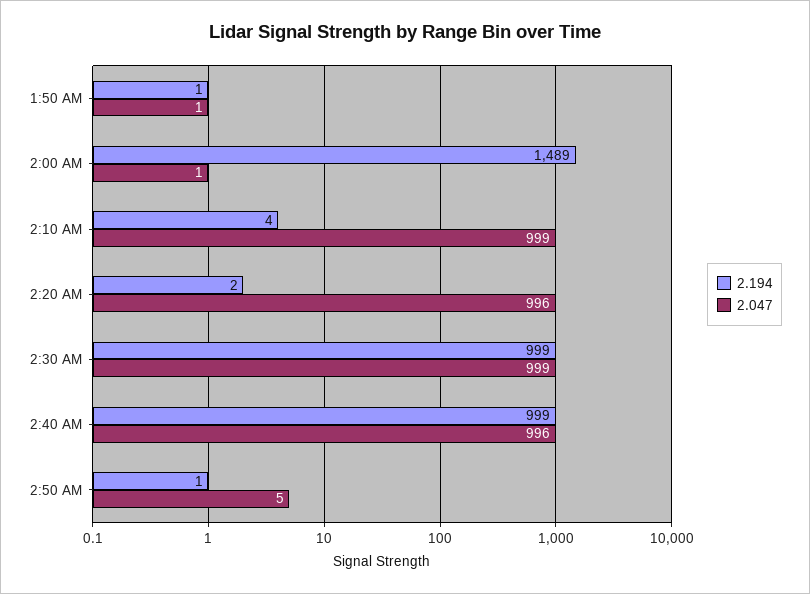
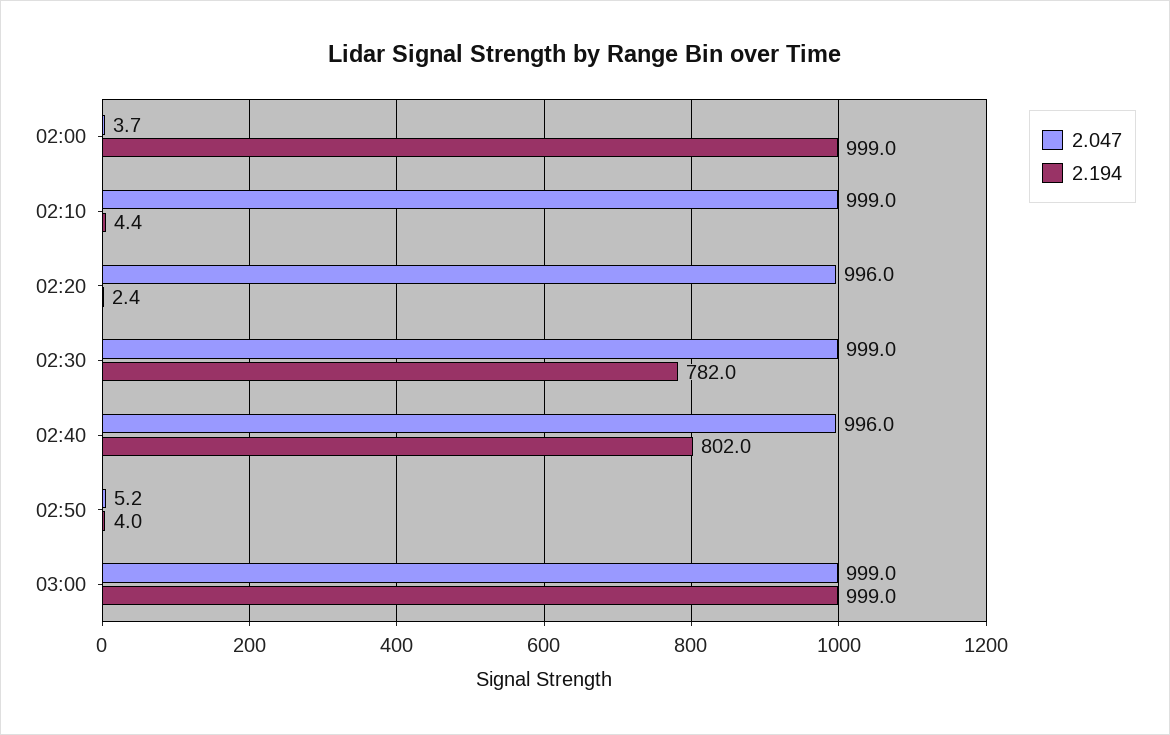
2.194, 1:50 AM: 1 -> none
2.047, 1:50 AM: 1 -> none
2.194, 2:00 AM: 1489 -> 999
2.047, 2:00 AM: 1 -> 3.7
2.194, 2:30 AM: 999 -> 782
2.194, 2:40 AM: 999 -> 802
2.194, 2:50 AM: 1 -> 4
2.047, 03:00: none -> 999
2.194, 03:00: none -> 999

